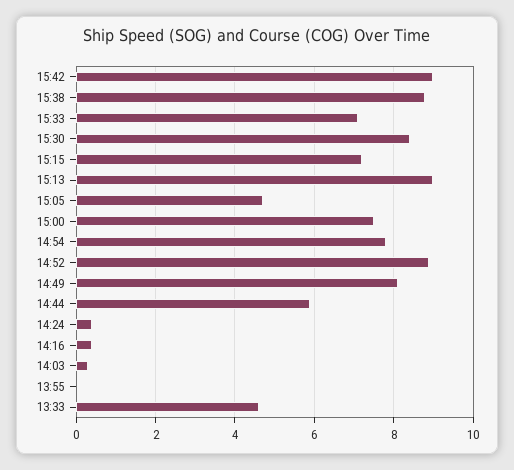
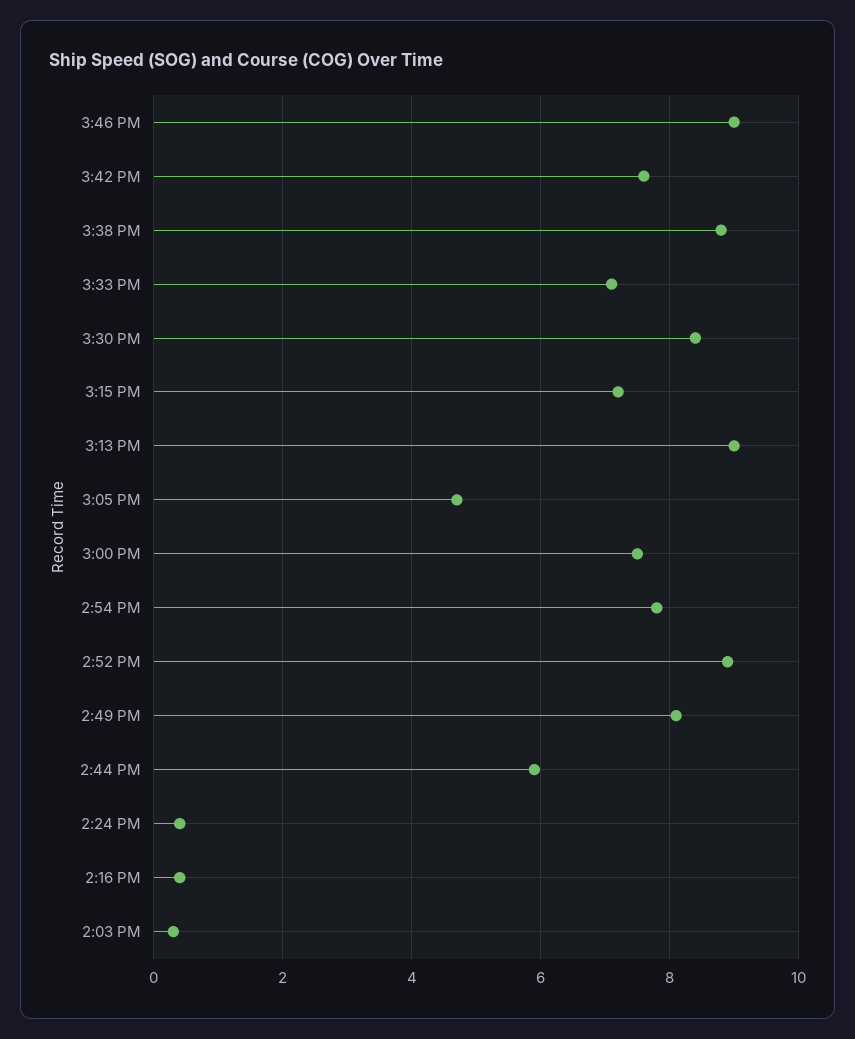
15:42: 9 -> 7.5
13:55: 0 -> none
13:33: 4.5 -> none
3:46 PM: none -> 9

